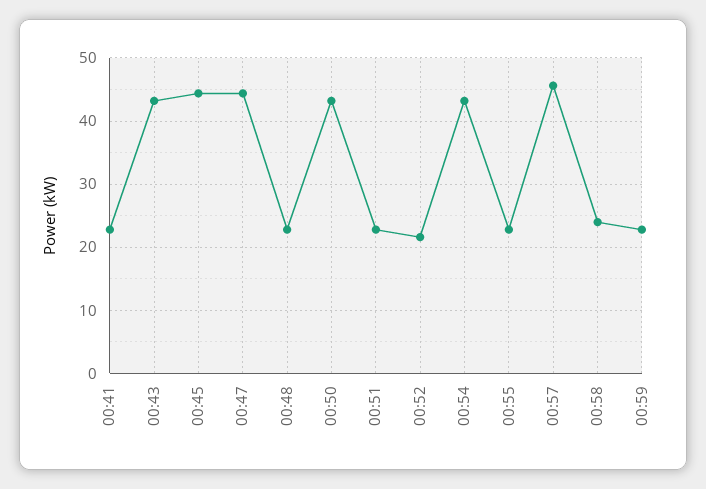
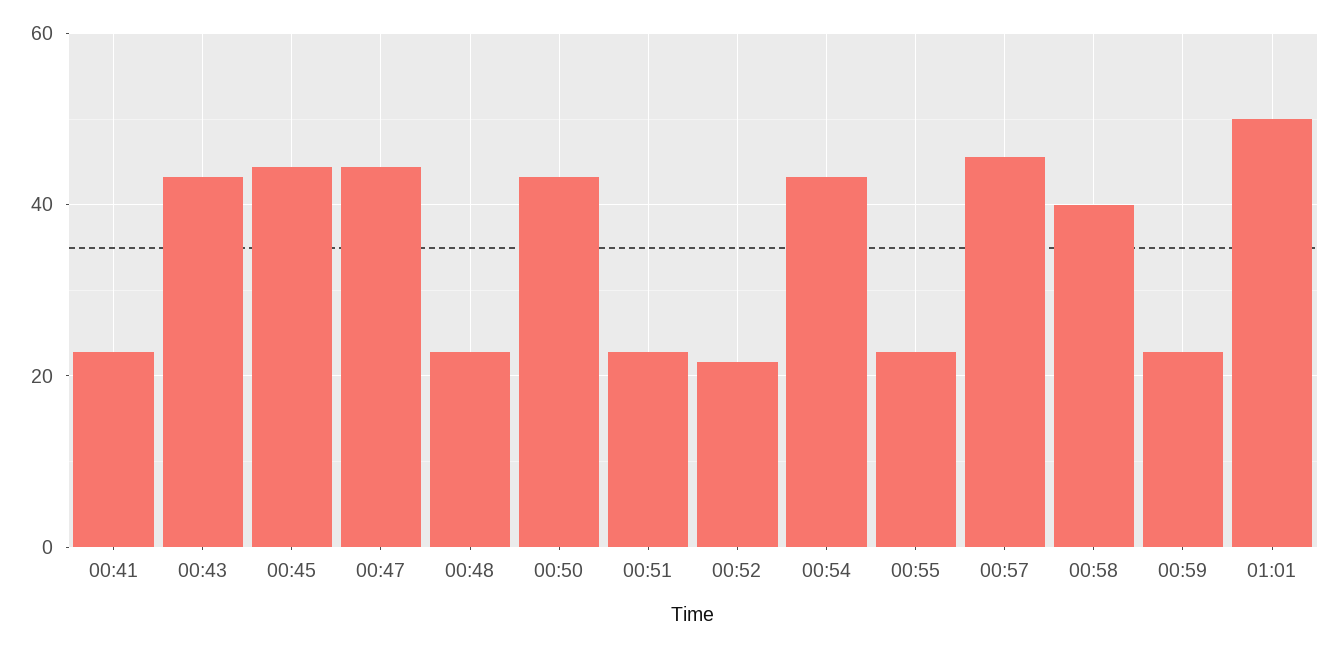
00:58: 24 -> 40
01:01: none -> 50

